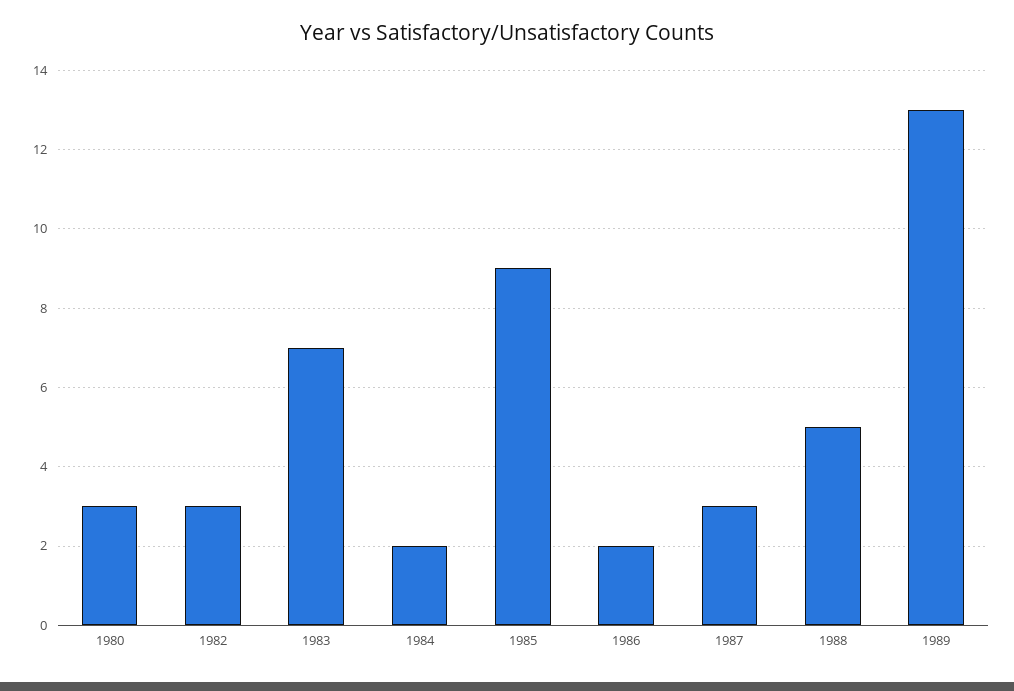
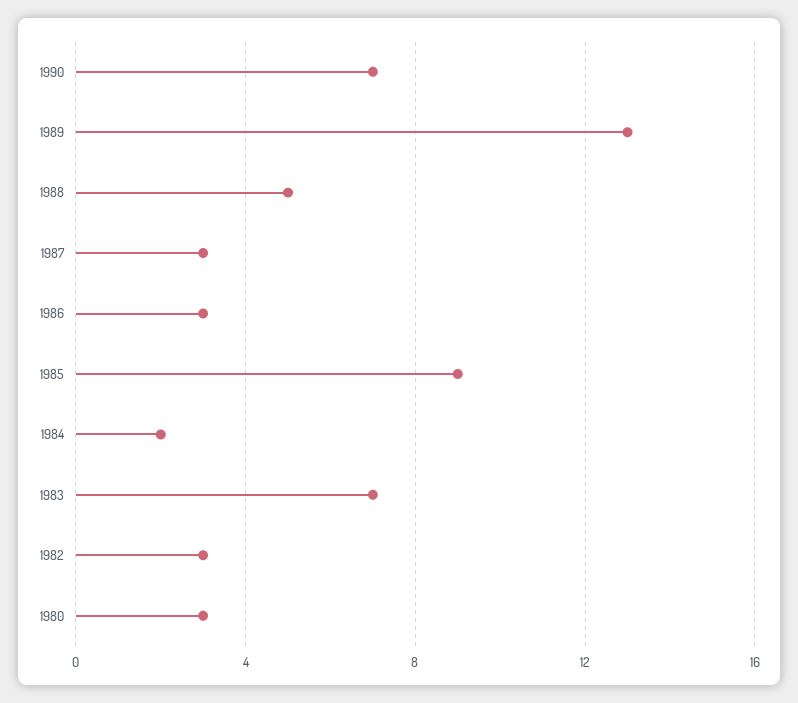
1986: 2 -> 3
1990: none -> 7

